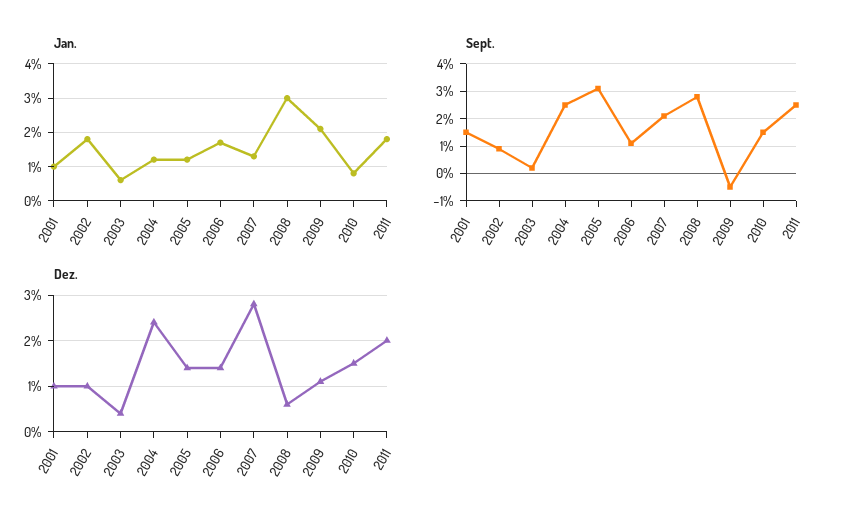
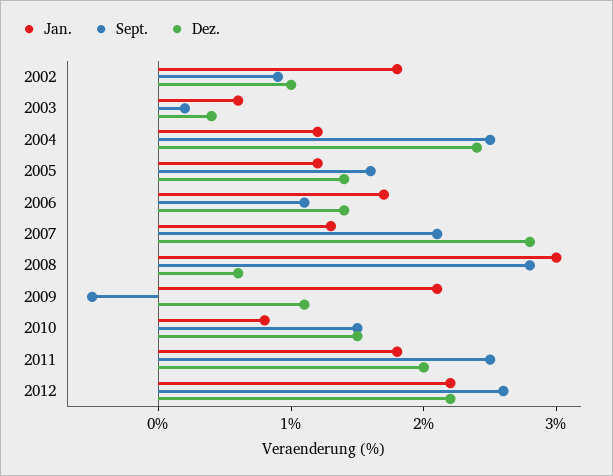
Jan., 2001: 1 -> none
Sept., 2001: 1.5 -> none
Sept., 2005: 3 -> 1.6
Dez., 2001: 1 -> none
Jan., 2012: none -> 2.2
Sept., 2012: none -> 2.6
Dez., 2012: none -> 2.2

